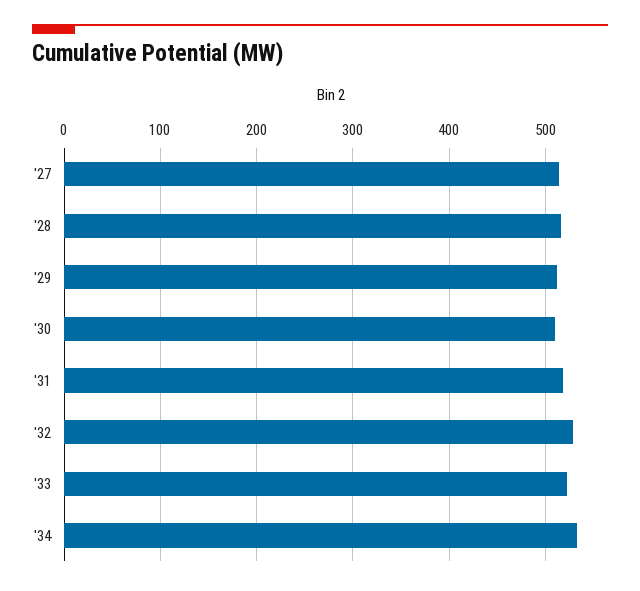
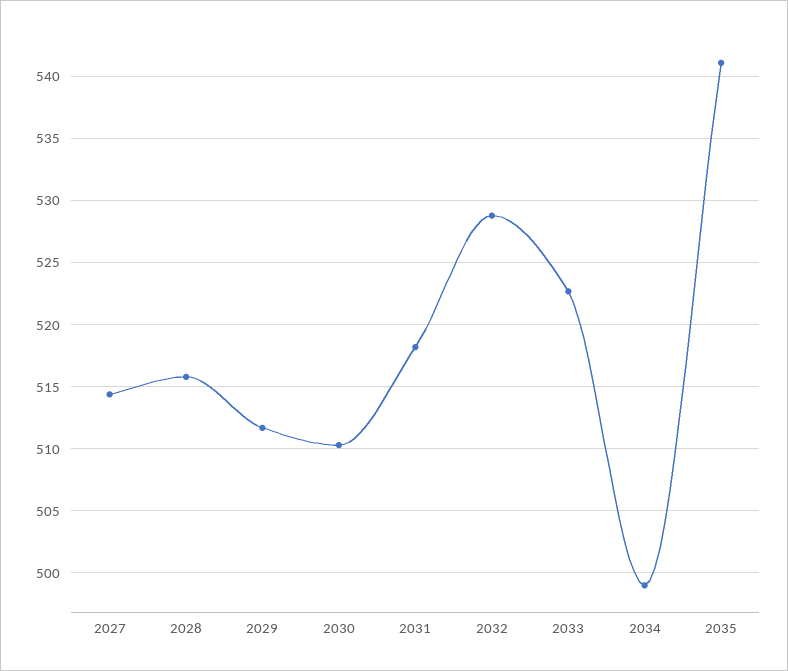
'34: 530 -> 499
2035: none -> 541

